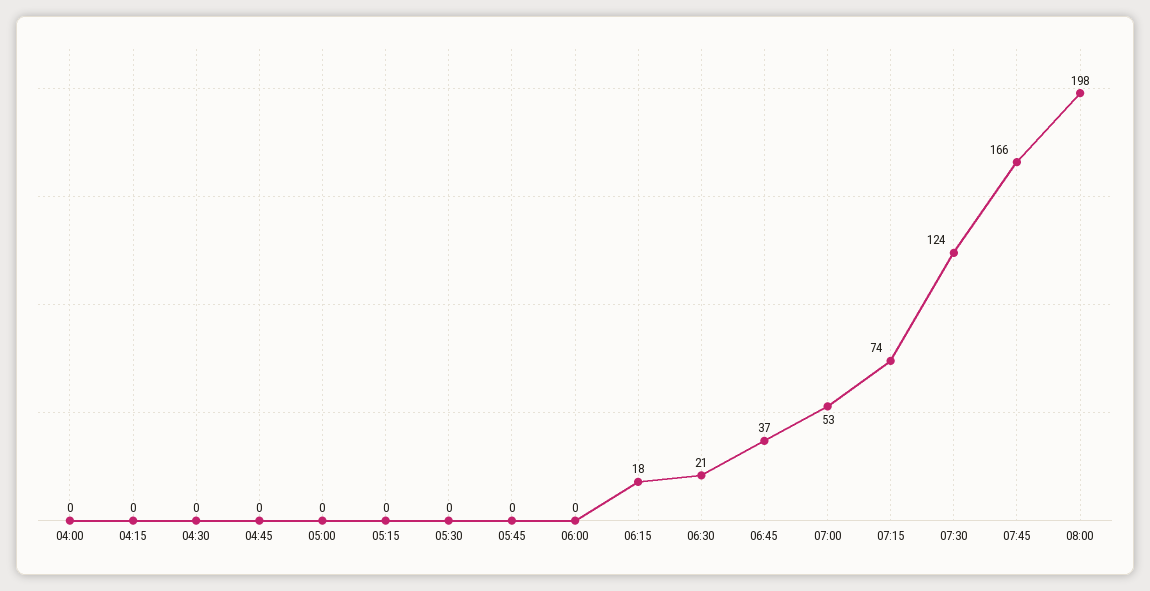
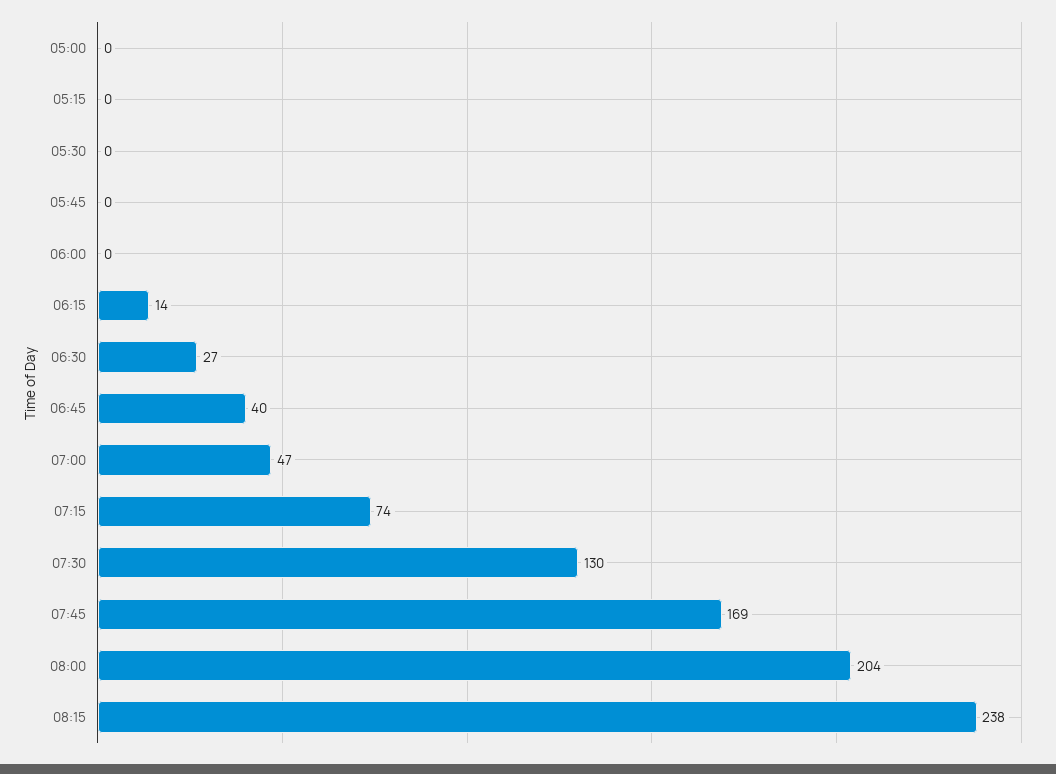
04:00: 0 -> none
04:15: 0 -> none
04:30: 0 -> none
04:45: 0 -> none
06:15: 18 -> 14
06:30: 21 -> 27
06:45: 37 -> 40
07:00: 53 -> 47
07:30: 124 -> 130
07:45: 166 -> 169
08:00: 198 -> 204
08:15: none -> 238

